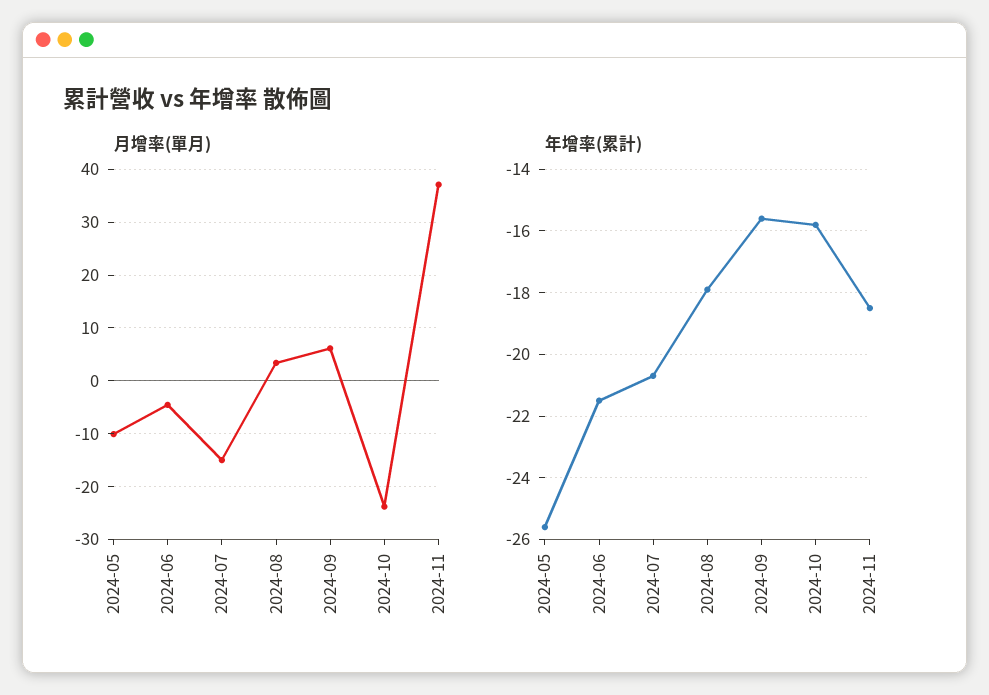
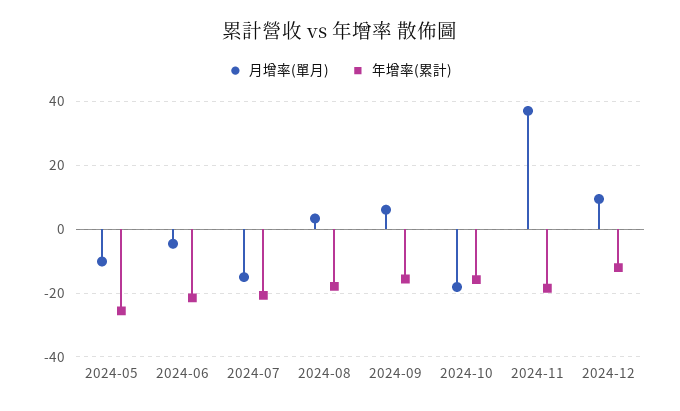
月增率(單月), 2024-10: -24 -> -18
月增率(單月), 2024-12: none -> 10
年增率(累計), 2024-12: none -> -12

